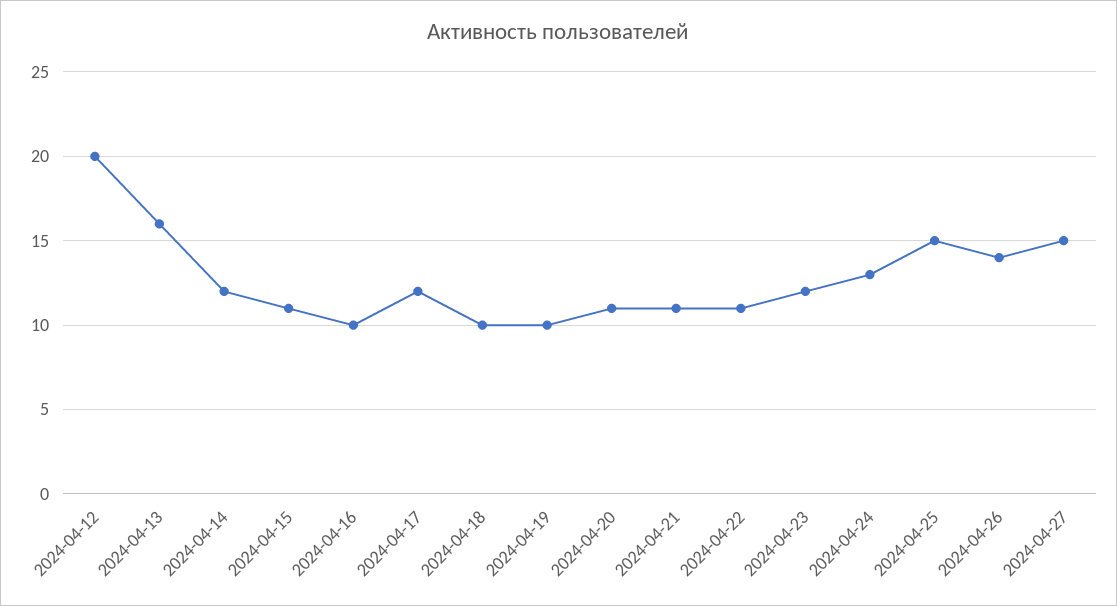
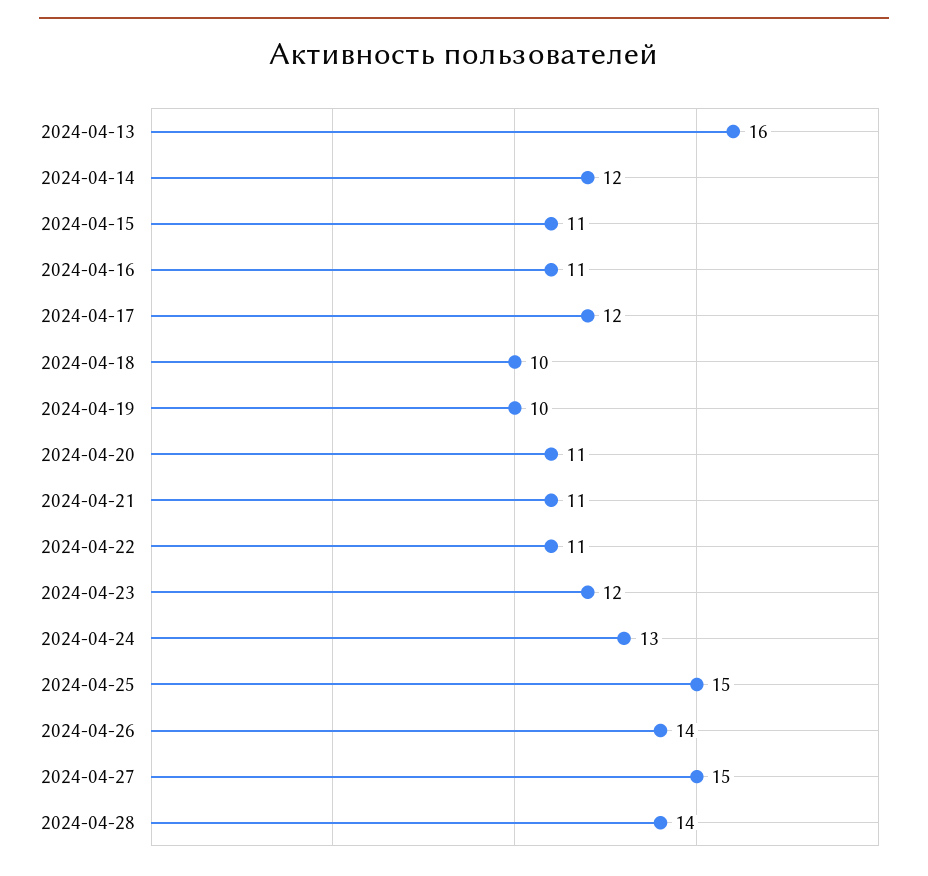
2024-04-12: 20 -> none
2024-04-16: 10 -> 11
2024-04-28: none -> 14

